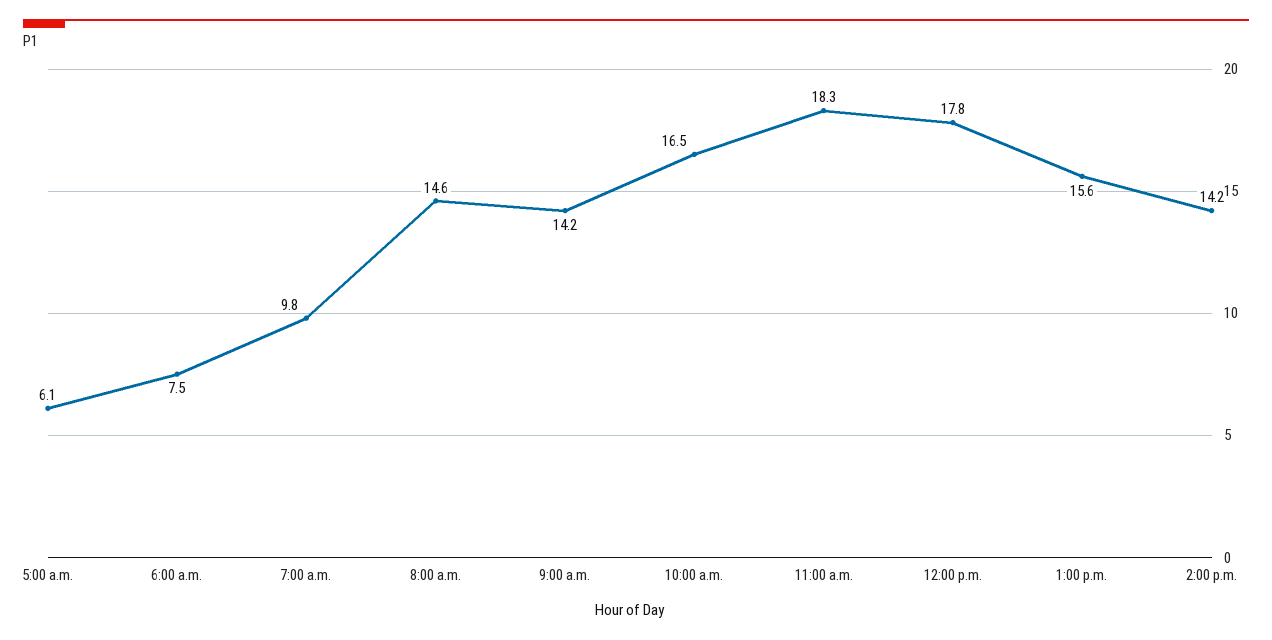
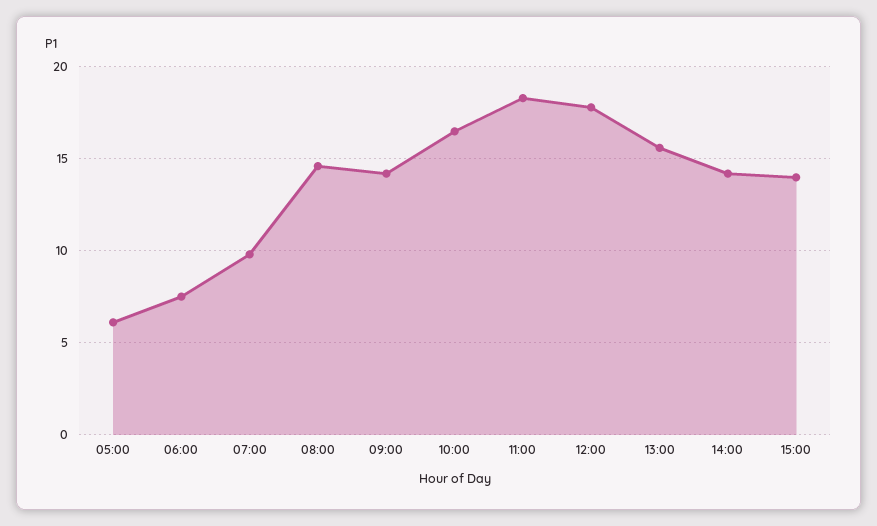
15:00: none -> 14

